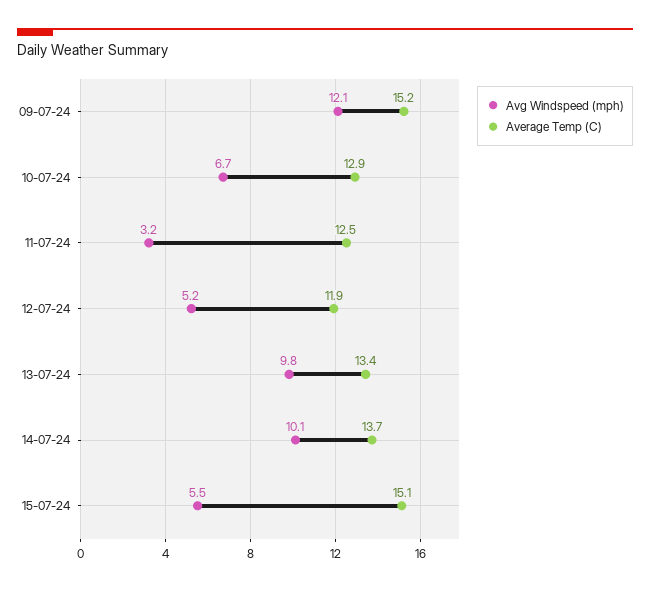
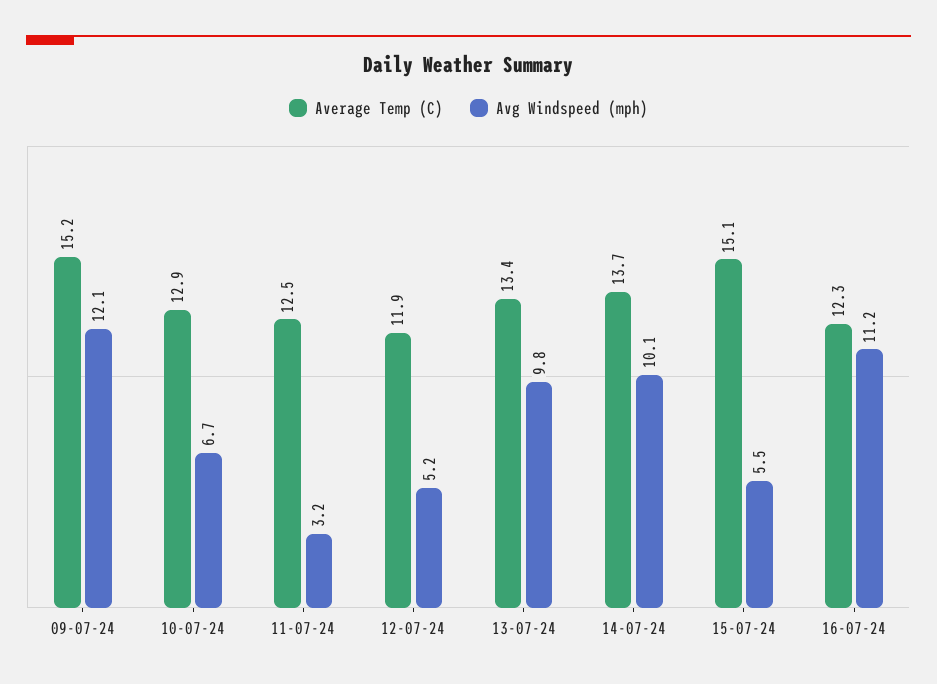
Average Temp (C), 16-07-24: none -> 12.3
Avg Windspeed (mph), 16-07-24: none -> 11.2

